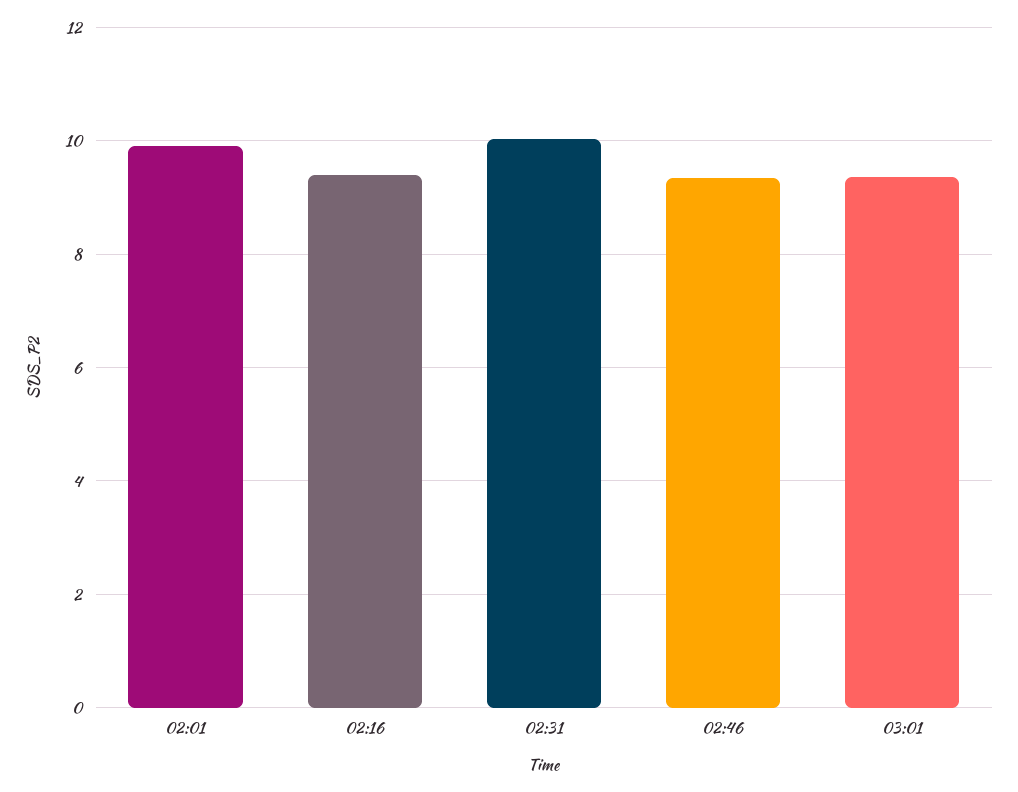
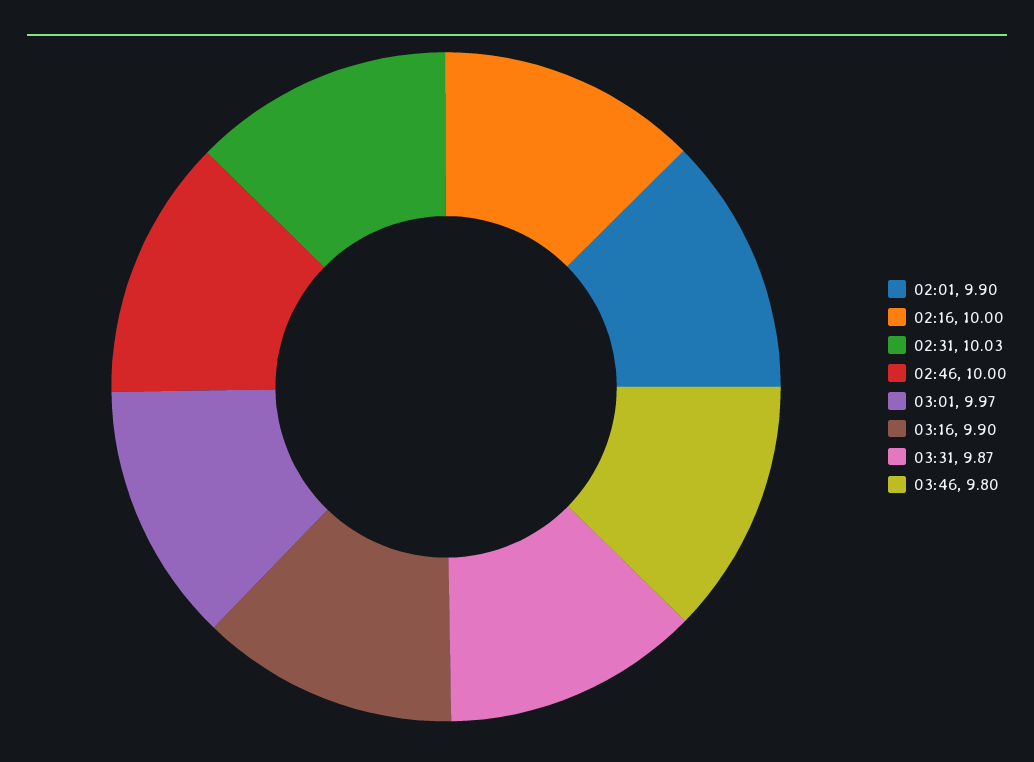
02:16: 9.4 -> 10
02:46: 9.4 -> 10
03:01: 9.4 -> 9.97
03:16: none -> 9.9
03:31: none -> 9.87
03:46: none -> 9.8

